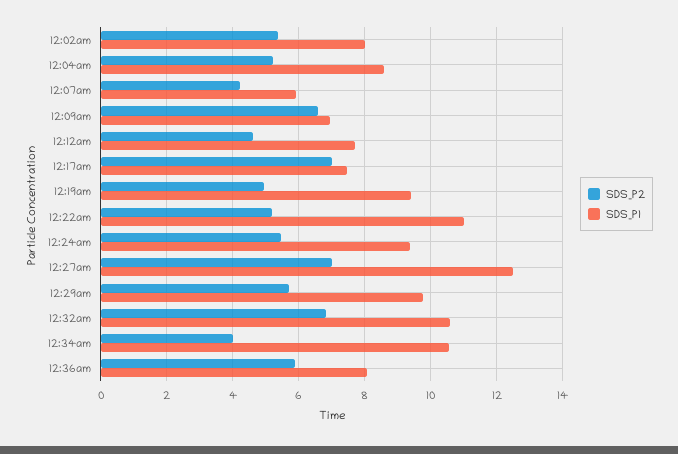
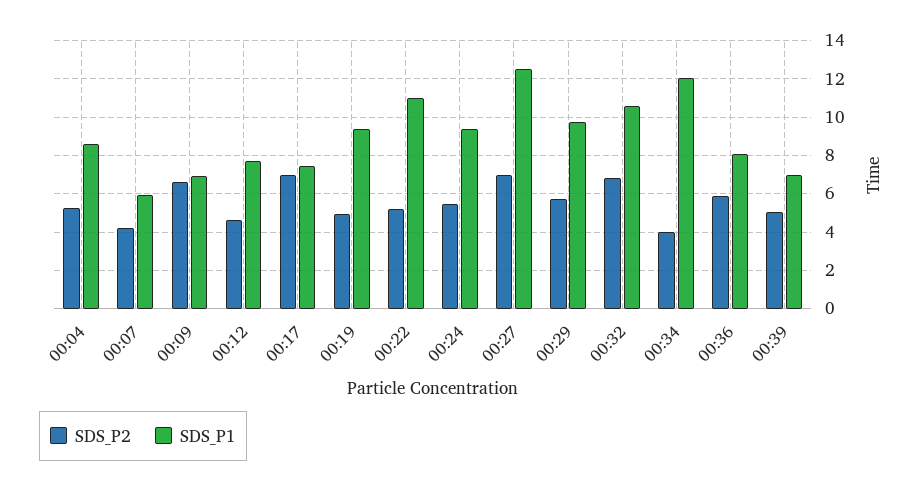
SDS_P2, 12:02am: 5.4 -> none
SDS_P1, 12:02am: 8 -> none
SDS_P1, 12:34am: 10.6 -> 12
SDS_P2, 00:39: none -> 5
SDS_P1, 00:39: none -> 7

